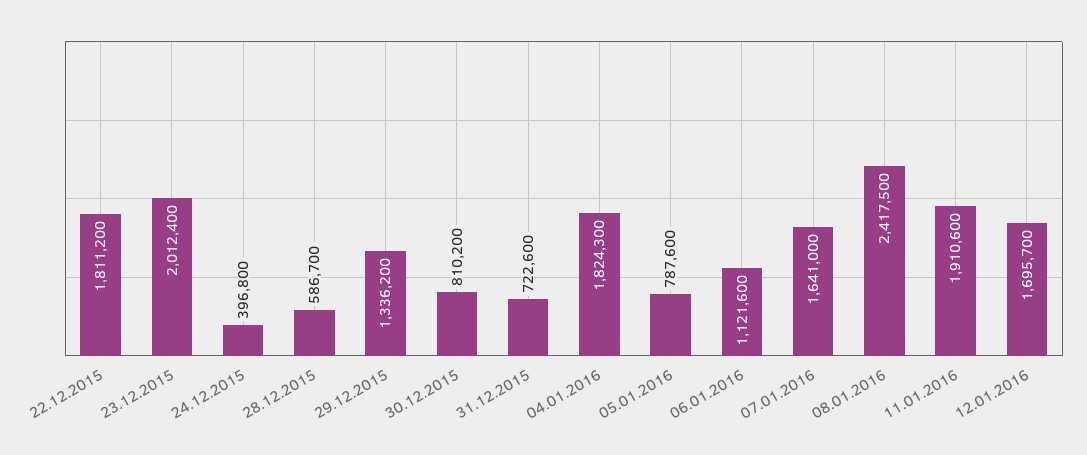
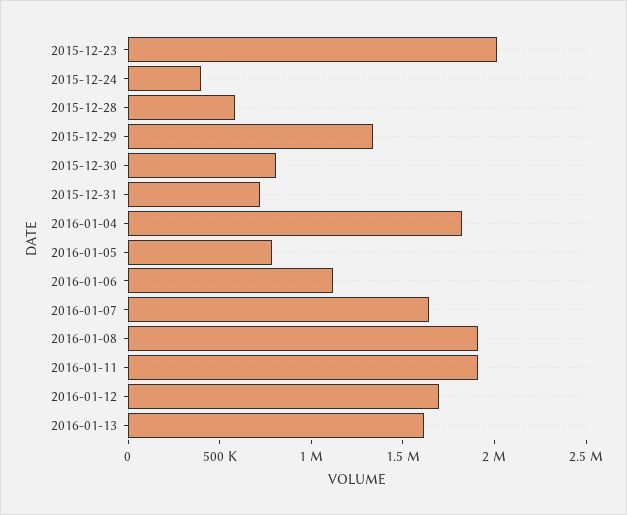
22.12.2015: 1811200 -> none
08.01.2016: 2417500 -> 1900000
2016-01-13: none -> 1600000

